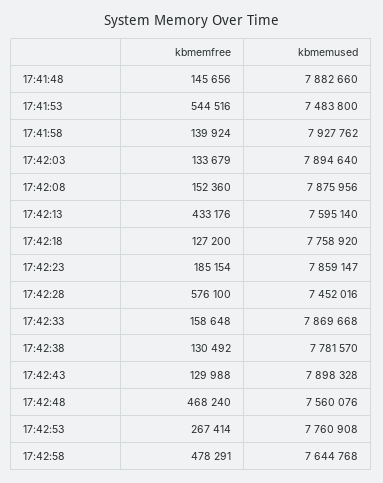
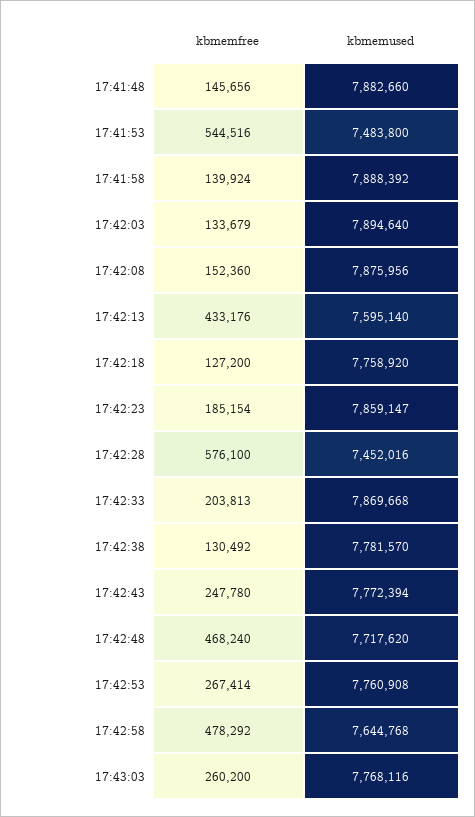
kbmemused, 17:41:58: 7927762 -> 7888392
kbmemfree, 17:42:33: 158648 -> 203813
kbmemfree, 17:42:43: 129988 -> 247780
kbmemused, 17:42:43: 7898328 -> 7772394
kbmemused, 17:42:48: 7560076 -> 7717620
kbmemfree, 17:42:58: 478291 -> 478292
kbmemfree, 17:43:03: none -> 260200
kbmemused, 17:43:03: none -> 7768116

